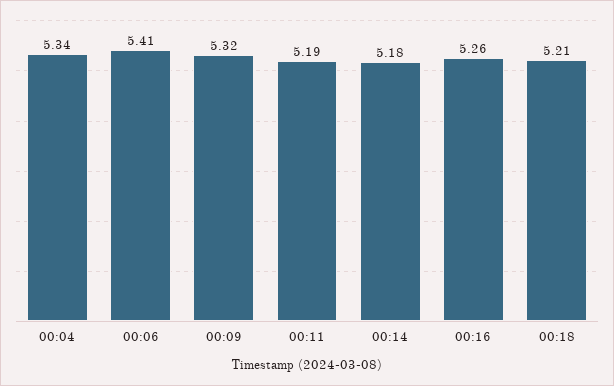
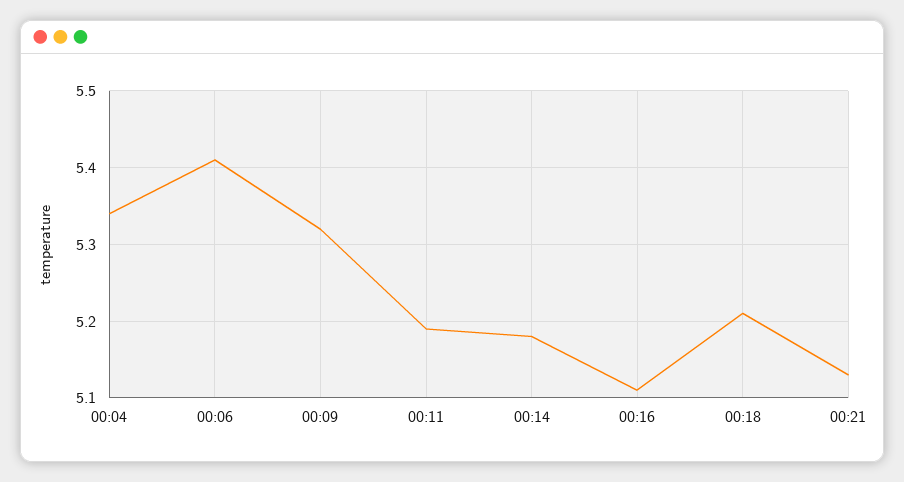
00:16: 5.26 -> 5.11
00:21: none -> 5.13

